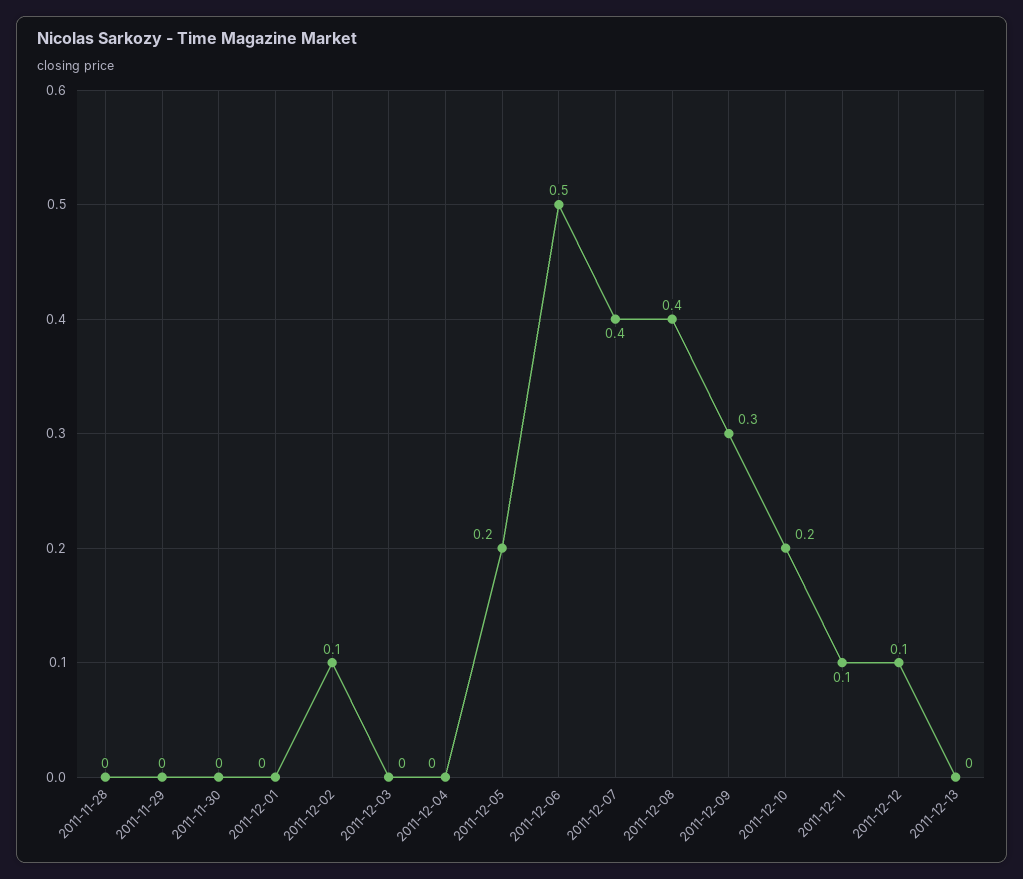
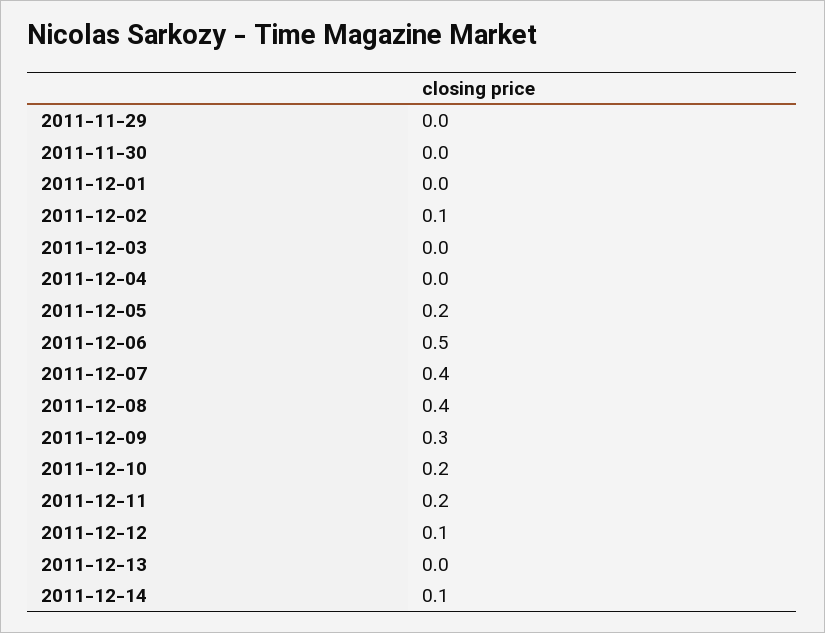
2011-11-28: 0 -> none
2011-12-11: 0.1 -> 0.2
2011-12-14: none -> 0.1

